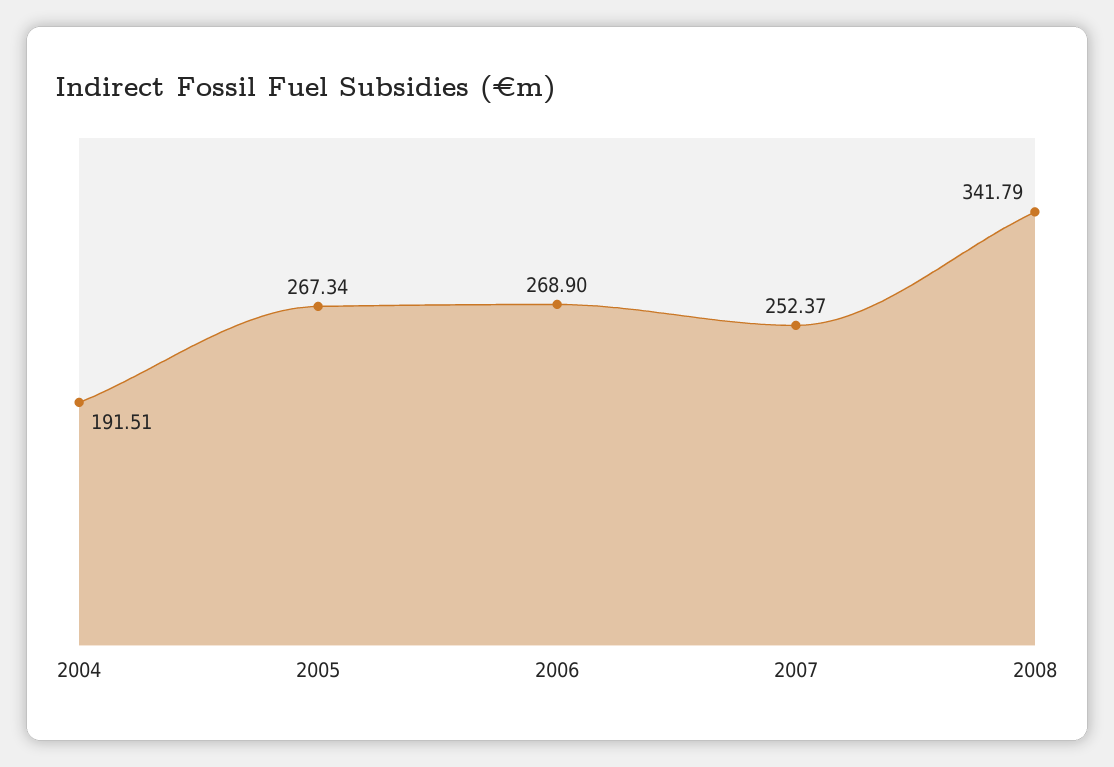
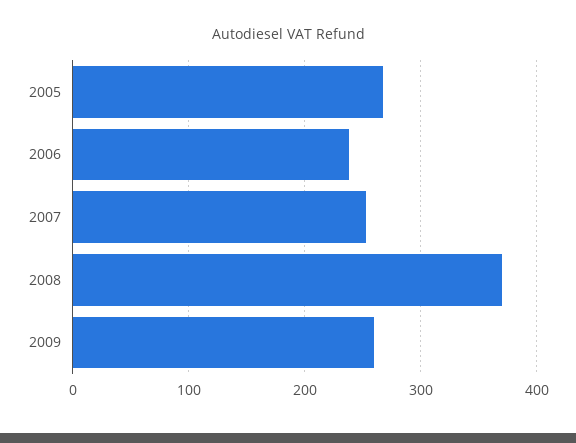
2004: 191.51 -> none
2006: 268.9 -> 240
2008: 341.79 -> 370
2009: none -> 260

